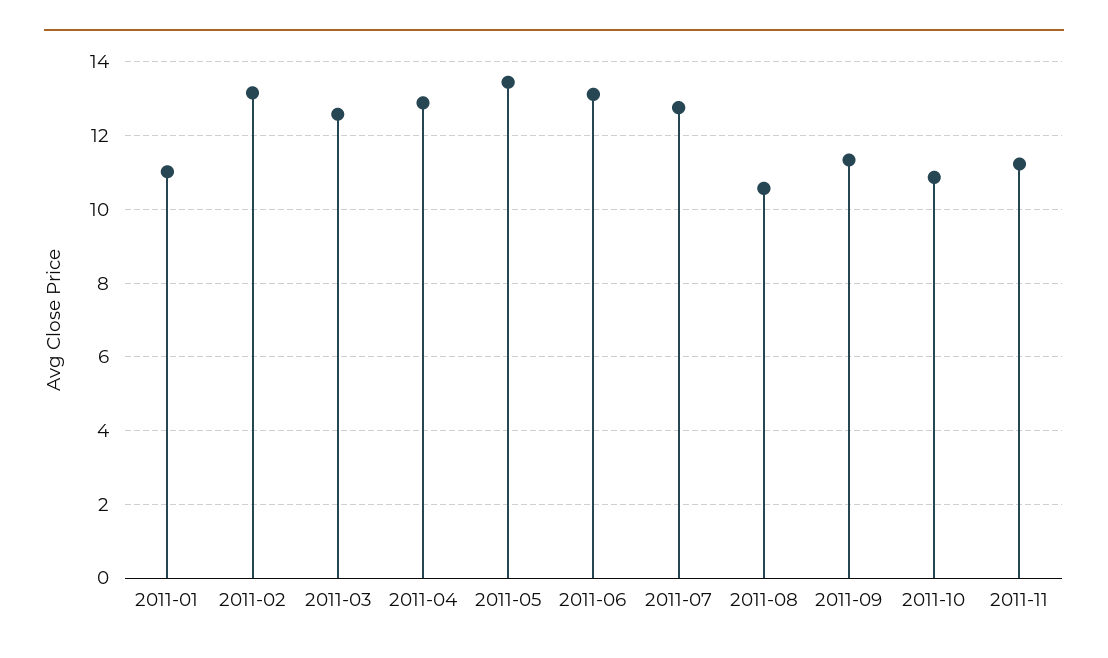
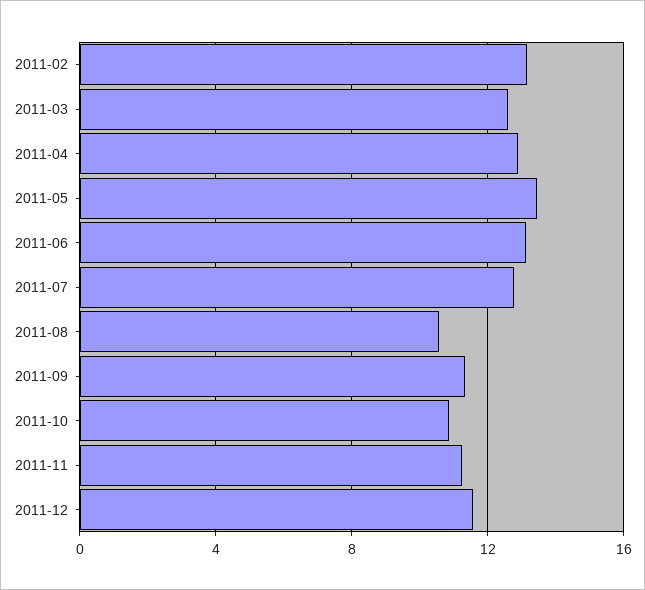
2011-01: 11 -> none
2011-12: none -> 11.5

